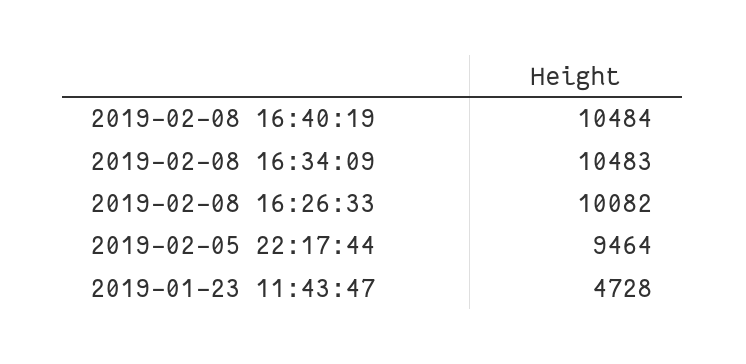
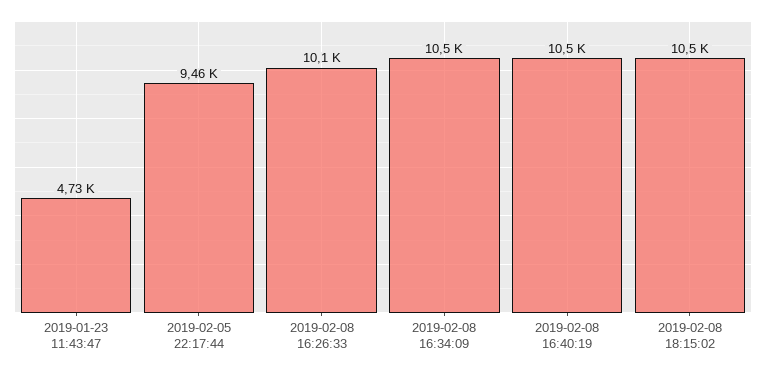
2019-02-08 18:15:02: none -> 10500

